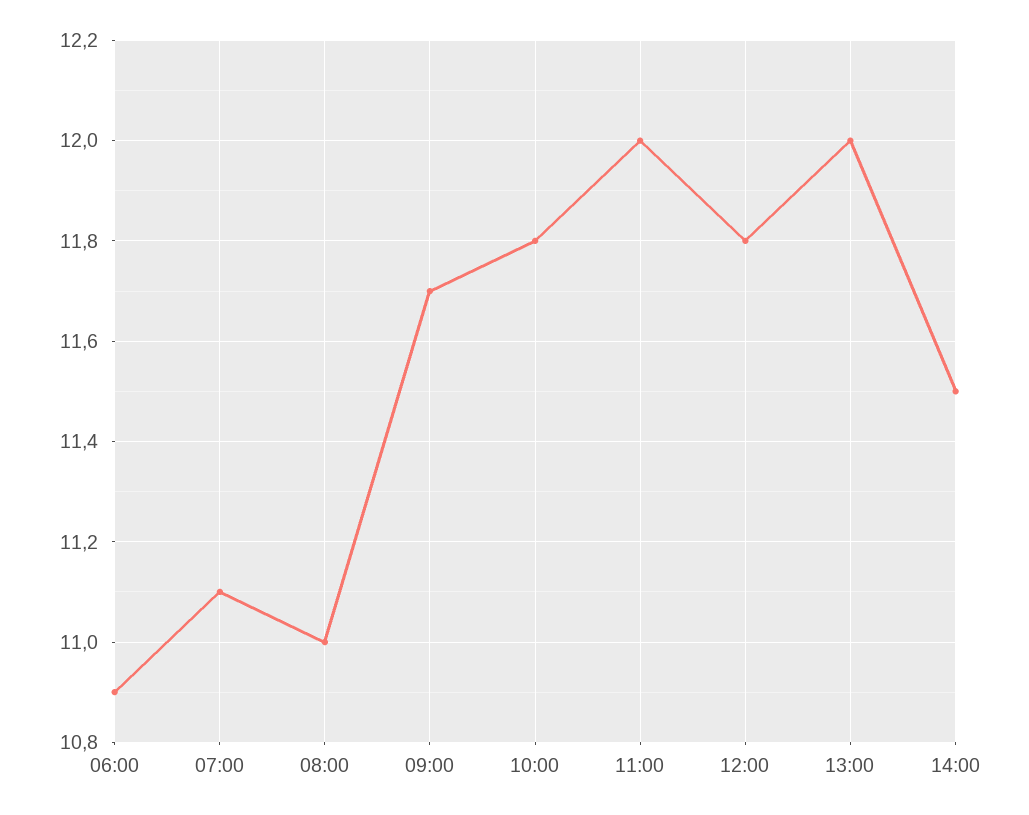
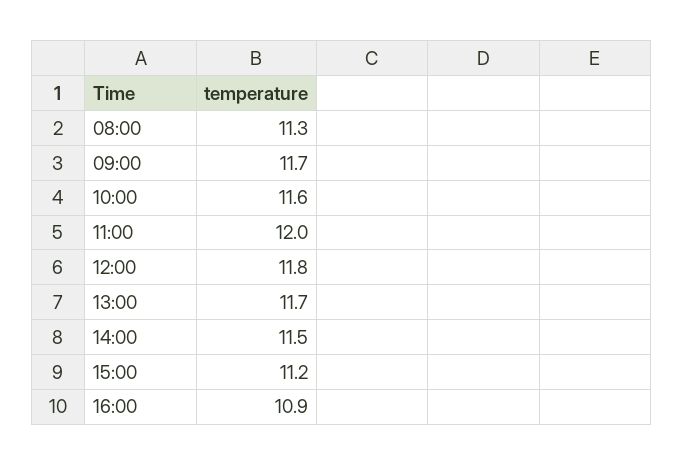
06:00: 10.9 -> none
07:00: 11.1 -> none
08:00: 11 -> 11.3
10:00: 11.8 -> 11.6
13:00: 12 -> 11.7
15:00: none -> 11.2
16:00: none -> 10.9

